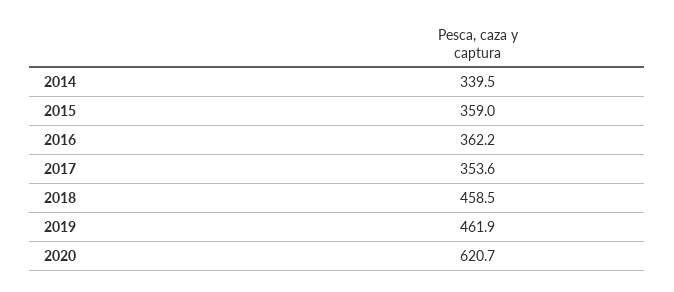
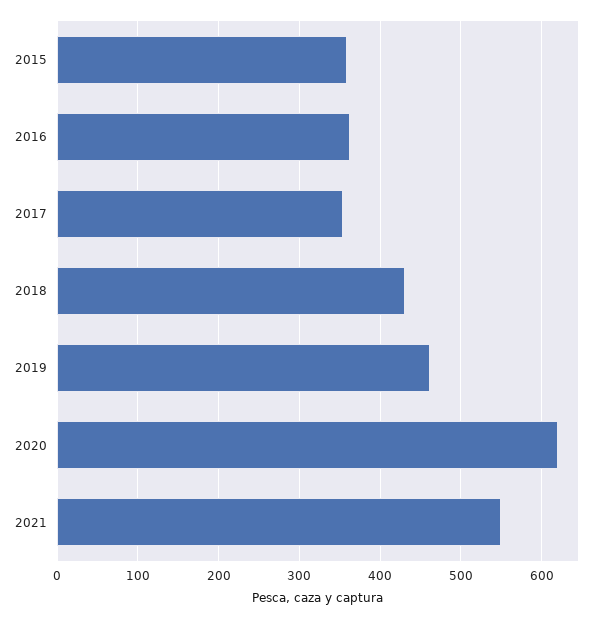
2014: 339.5 -> none
2018: 458.5 -> 430
2021: none -> 550

